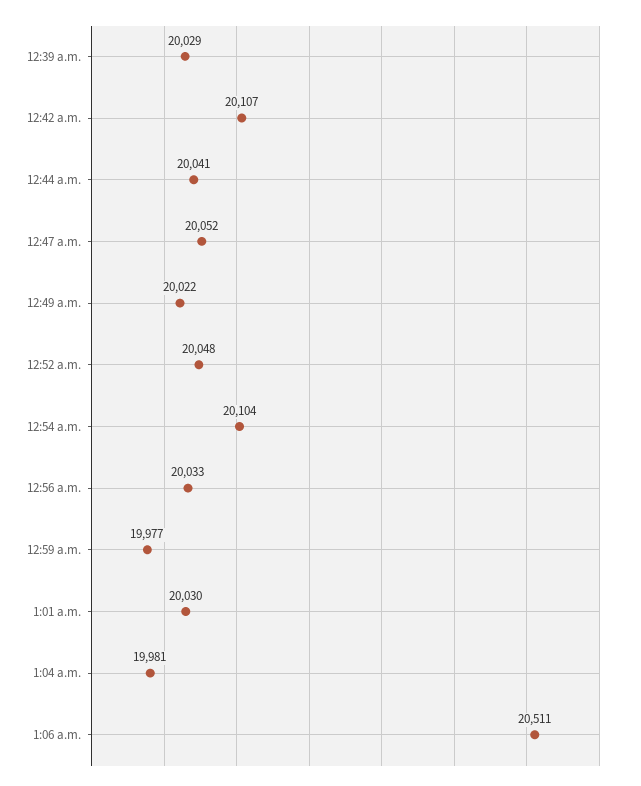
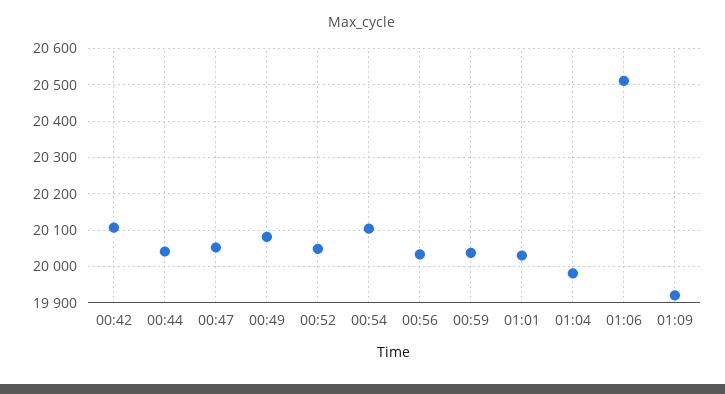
12:39 a.m.: 20029 -> none
12:49 a.m.: 20022 -> 20080
12:59 a.m.: 19977 -> 20040
01:09: none -> 19920

